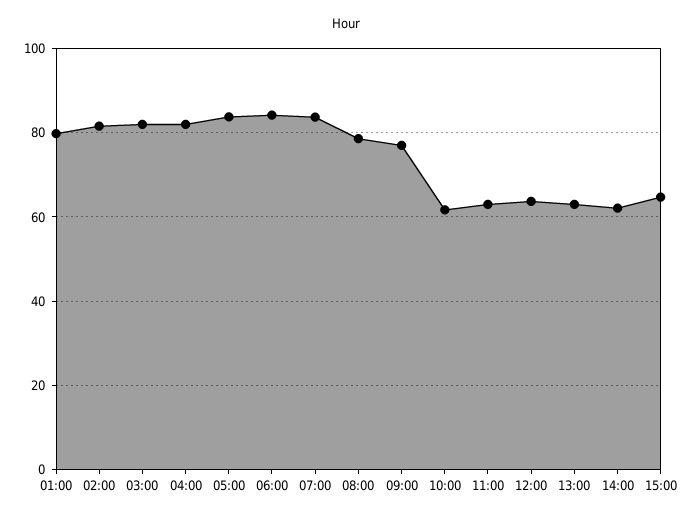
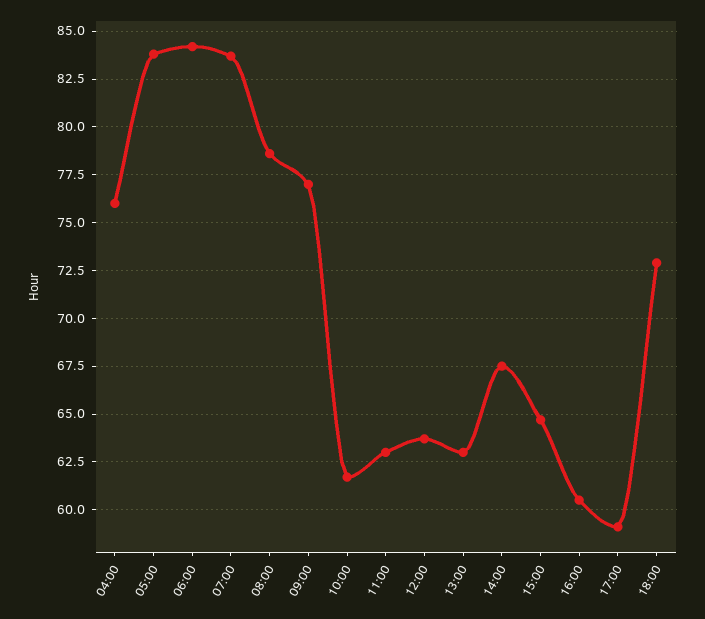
01:00: 80 -> none
02:00: 82 -> none
03:00: 82 -> none
04:00: 82 -> 76
14:00: 62 -> 67.5
16:00: none -> 60.5
17:00: none -> 59
18:00: none -> 73

